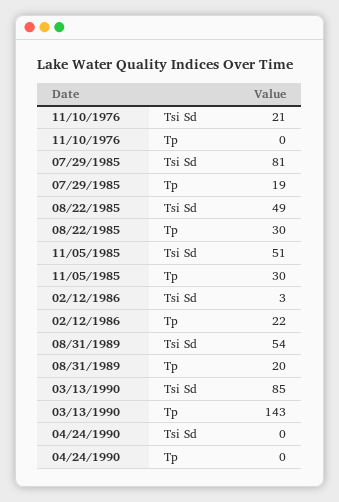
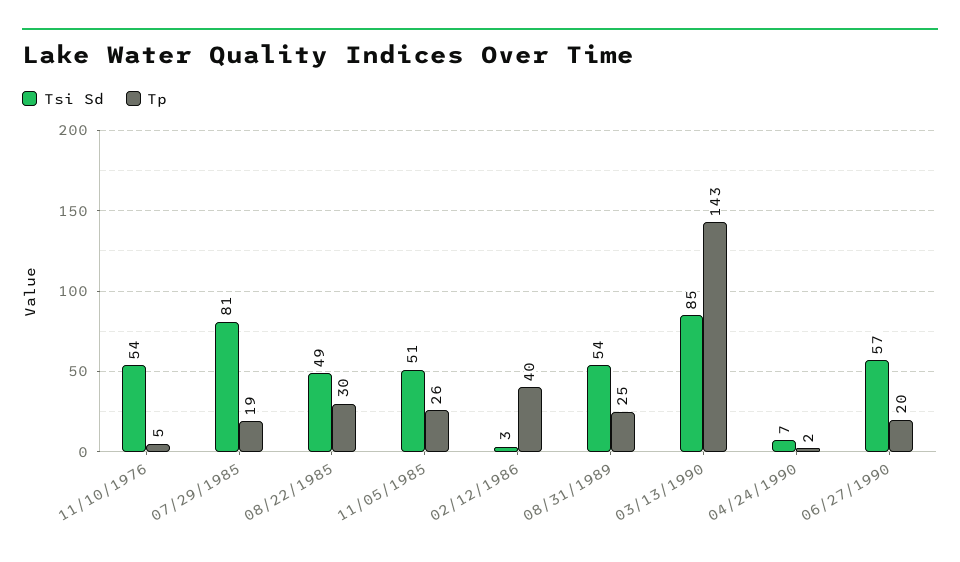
Tsi Sd, 11/10/1976: 21 -> 54
Tp, 11/10/1976: 0 -> 5
Tp, 11/05/1985: 30 -> 26
Tp, 02/12/1986: 22 -> 40
Tp, 08/31/1989: 20 -> 25
Tsi Sd, 04/24/1990: 0 -> 7
Tp, 04/24/1990: 0 -> 2
Tsi Sd, 06/27/1990: none -> 57
Tp, 06/27/1990: none -> 20

